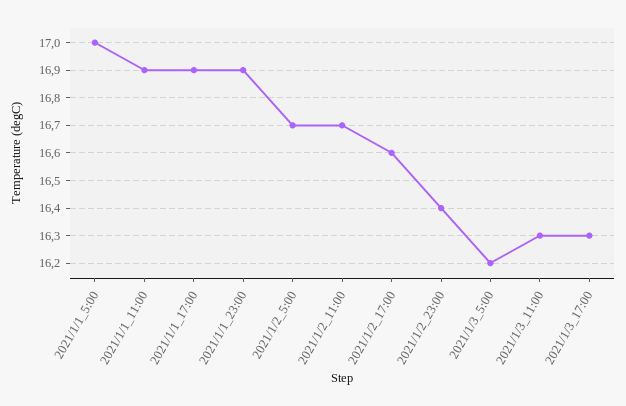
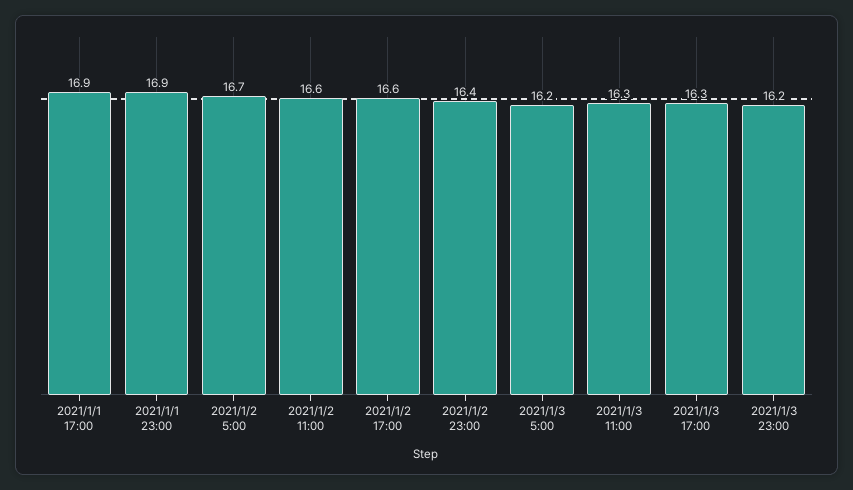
2021/1/1_5:00: 17 -> none
2021/1/1_11:00: 16.9 -> none
2021/1/2_11:00: 16.7 -> 16.6
2021/1/3 23:00: none -> 16.2

